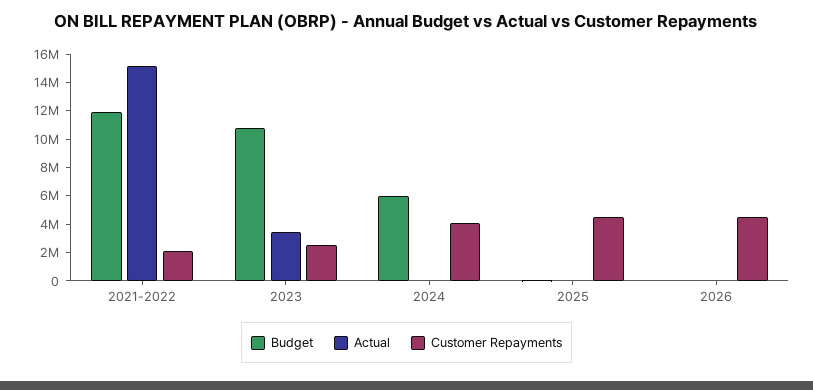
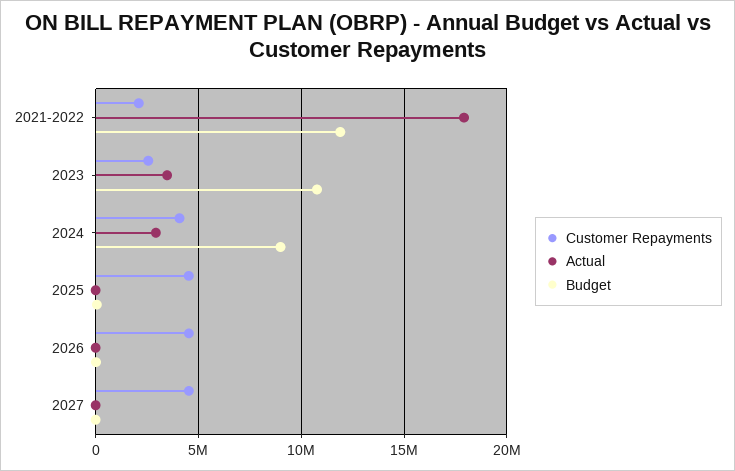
Actual, 2021-2022: 15000000 -> 18000000
Budget, 2024: 6000000 -> 9000000
Actual, 2024: 0 -> 3000000
Customer Repayments, 2027: none -> 4500000
Actual, 2027: none -> 0
Budget, 2027: none -> 0

